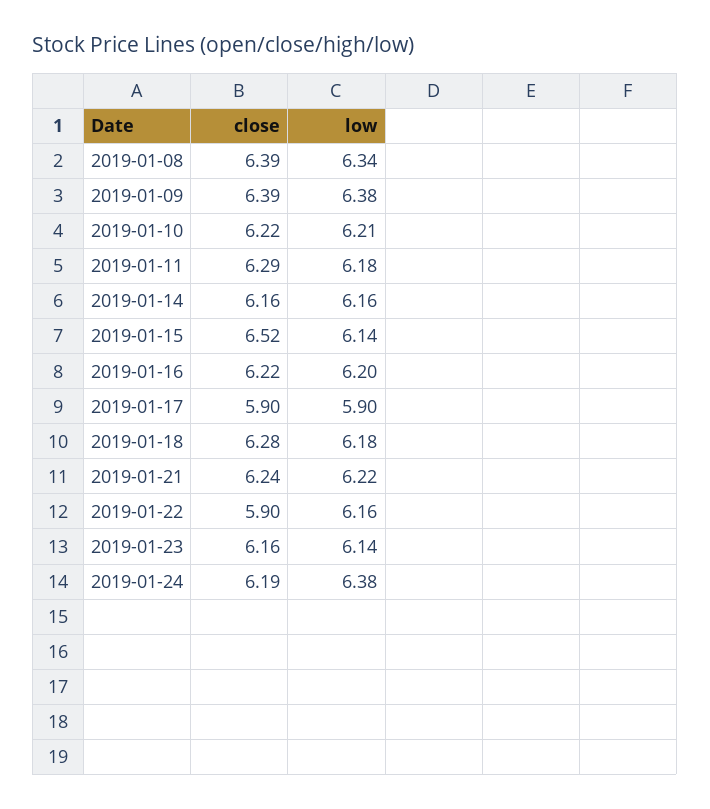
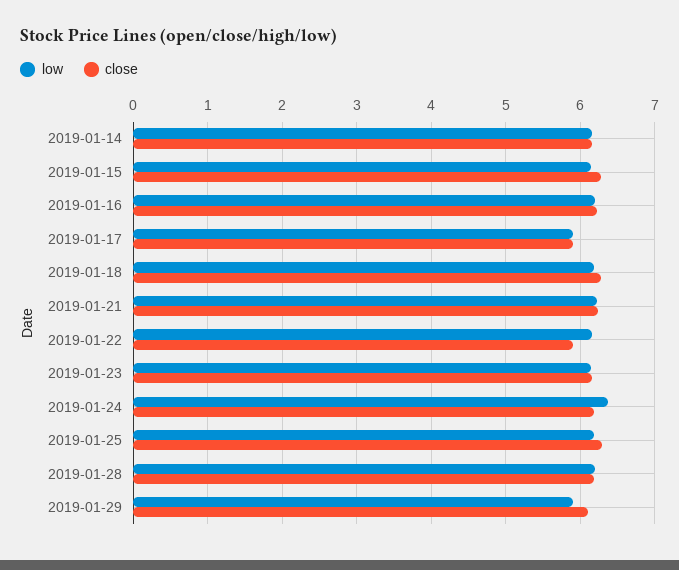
close, 2019-01-08: 6.39 -> none
low, 2019-01-08: 6.34 -> none
close, 2019-01-09: 6.39 -> none
low, 2019-01-09: 6.38 -> none
close, 2019-01-10: 6.22 -> none
low, 2019-01-10: 6.21 -> none
close, 2019-01-11: 6.29 -> none
low, 2019-01-11: 6.18 -> none
close, 2019-01-15: 6.52 -> 6.3
low, 2019-01-25: none -> 6.2
close, 2019-01-25: none -> 6.3
low, 2019-01-28: none -> 6.2
close, 2019-01-28: none -> 6.2
low, 2019-01-29: none -> 5.9
close, 2019-01-29: none -> 6.1

